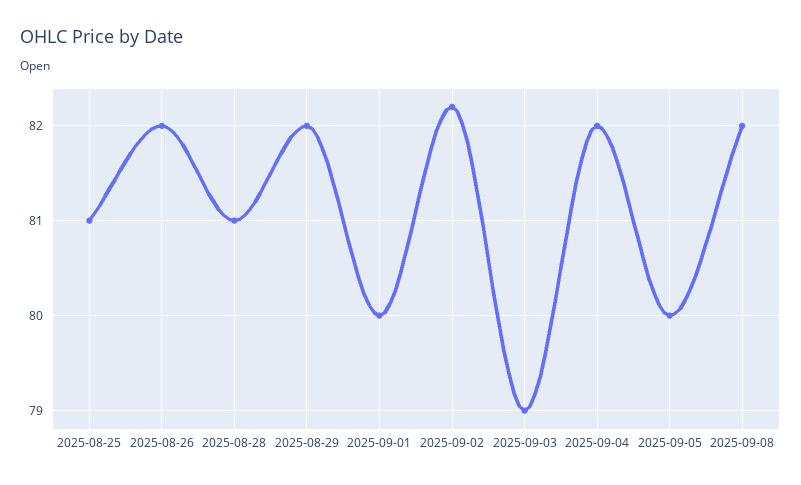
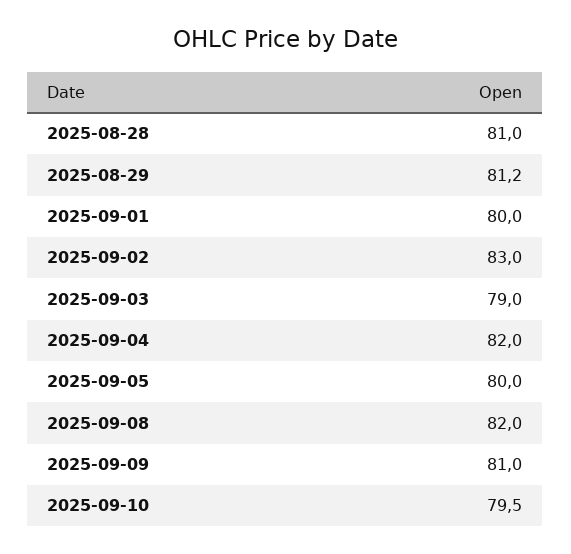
2025-08-25: 81 -> none
2025-08-26: 82 -> none
2025-08-29: 82 -> 81.2
2025-09-02: 82.2 -> 83
2025-09-09: none -> 81
2025-09-10: none -> 79.5

